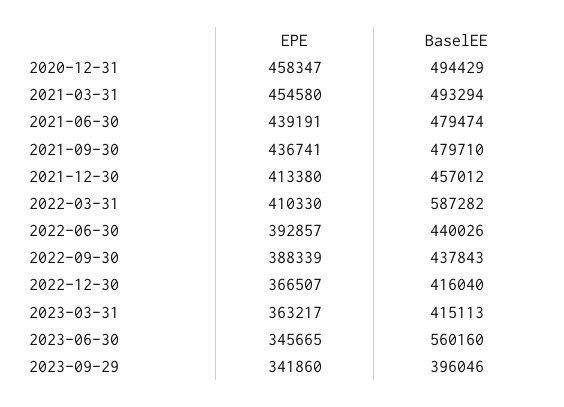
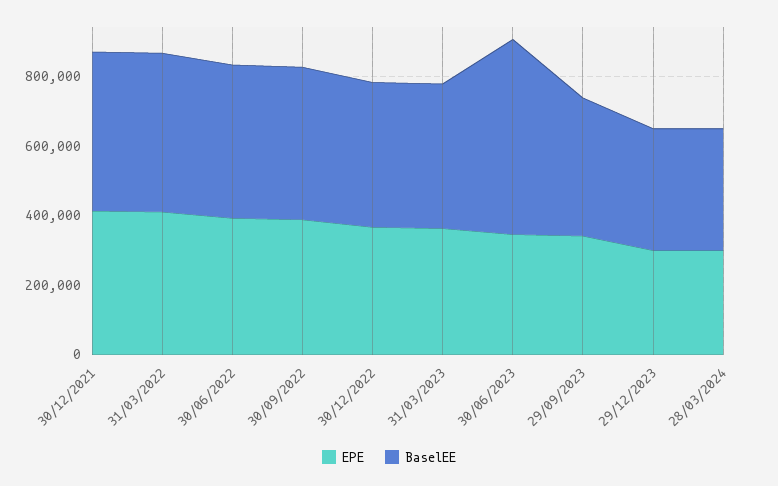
EPE, 2020-12-31: 458347 -> none
BaselEE, 2020-12-31: 494429 -> none
EPE, 2021-03-31: 454580 -> none
BaselEE, 2021-03-31: 493294 -> none
EPE, 2021-06-30: 439191 -> none
BaselEE, 2021-06-30: 479474 -> none
EPE, 2021-09-30: 436741 -> none
BaselEE, 2021-09-30: 479710 -> none
BaselEE, 2022-03-31: 587282 -> 450000
EPE, 29/12/2023: none -> 300000
BaselEE, 29/12/2023: none -> 350000
EPE, 28/03/2024: none -> 300000
BaselEE, 28/03/2024: none -> 350000

